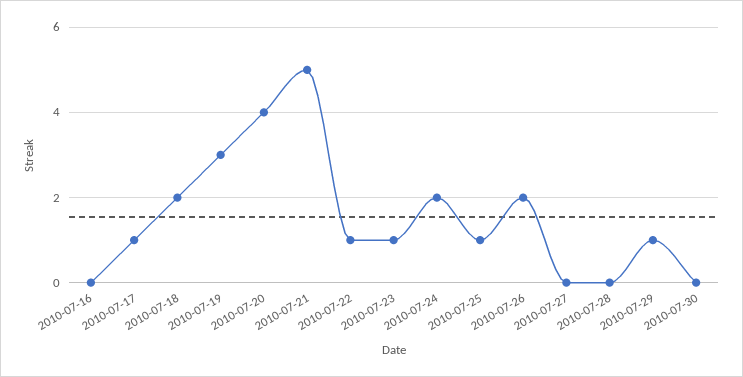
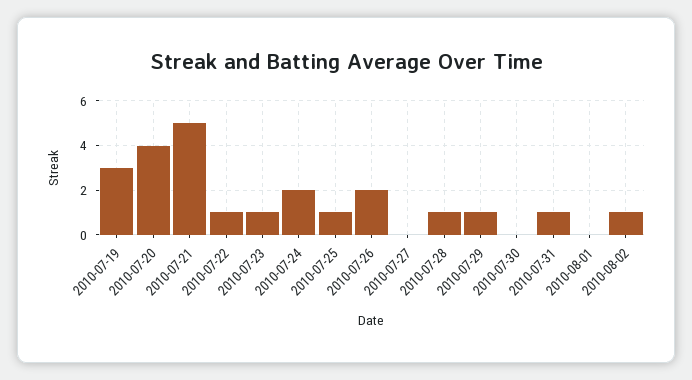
2010-07-16: 0 -> none
2010-07-17: 1 -> none
2010-07-18: 2 -> none
2010-07-28: 0 -> 1
2010-07-31: none -> 1
2010-08-01: none -> 0
2010-08-02: none -> 1

